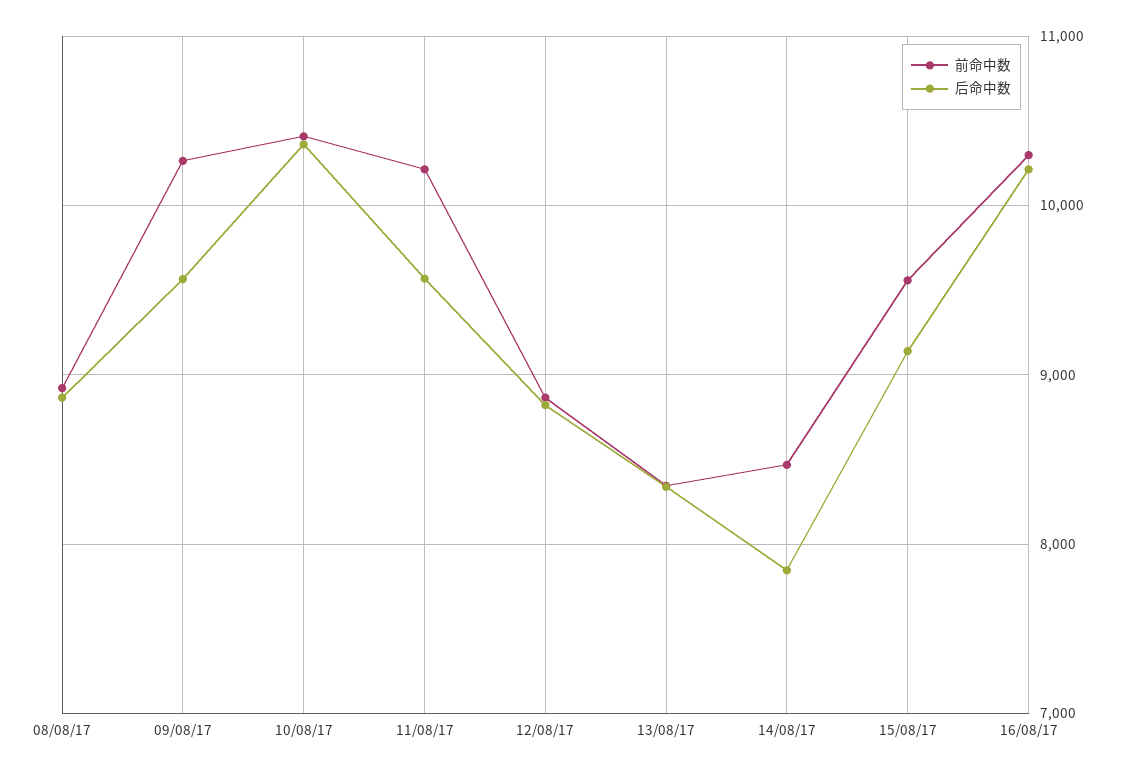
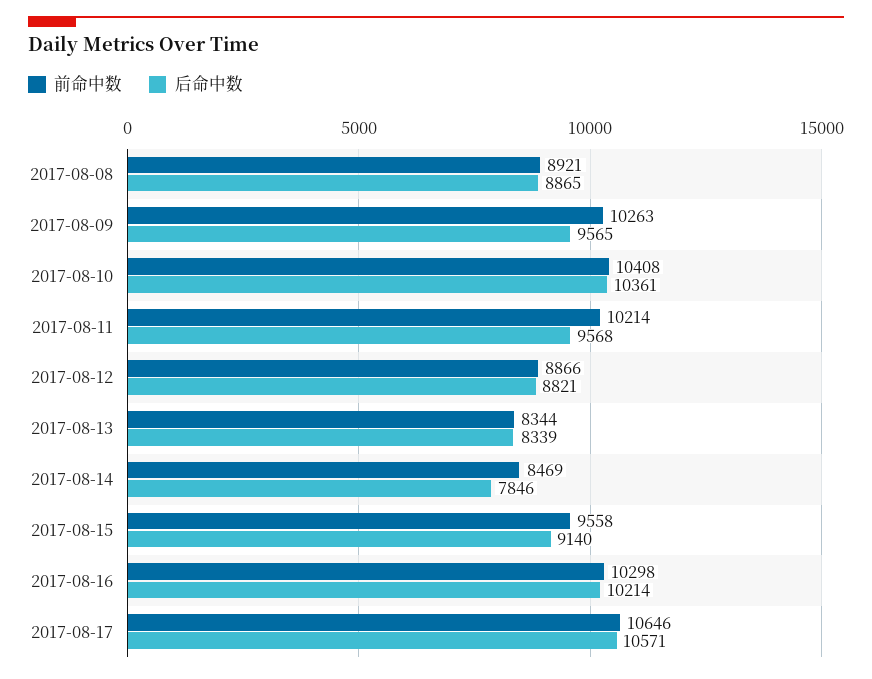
前命中数, 2017-08-17: none -> 10646
后命中数, 2017-08-17: none -> 10571

